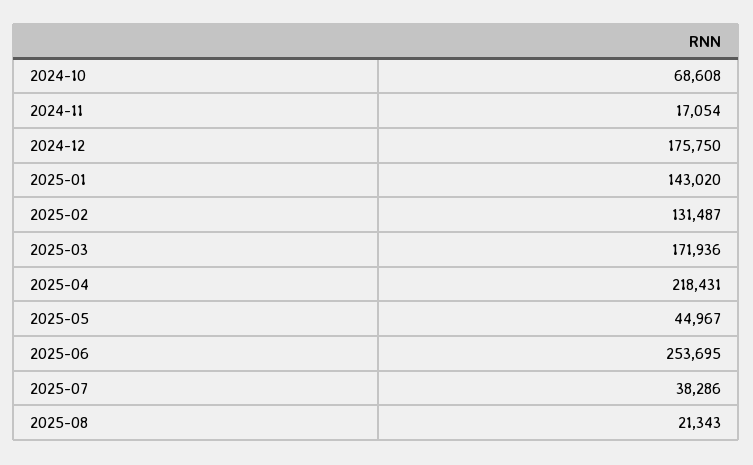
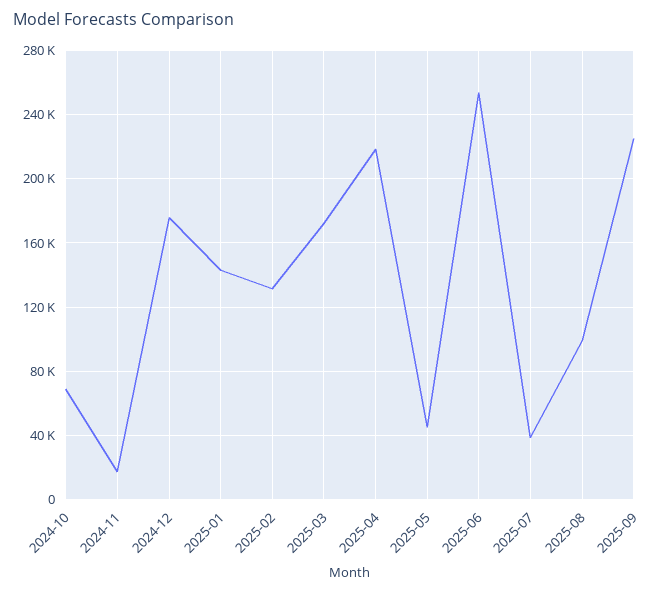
2025-08: 21343 -> 100000
2025-09: none -> 225000

